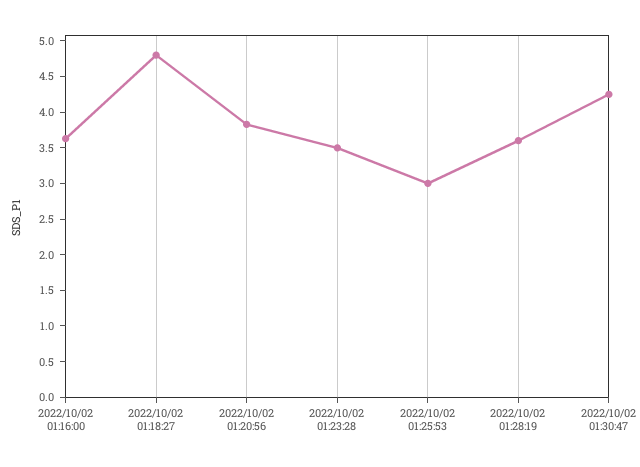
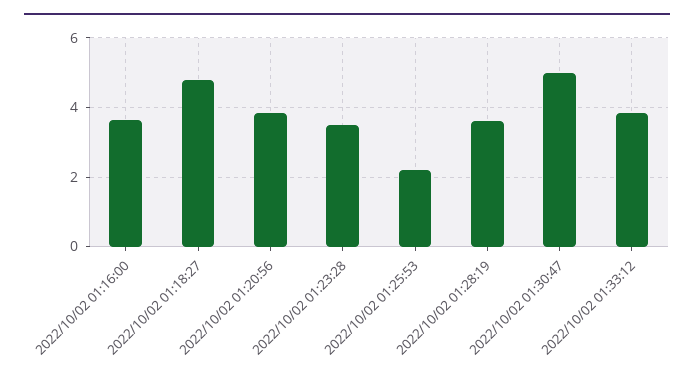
2022/10/02 01:25:53: 3 -> 2.2
2022/10/02 01:30:47: 4.25 -> 5
2022/10/02 01:33:12: none -> 3.8

